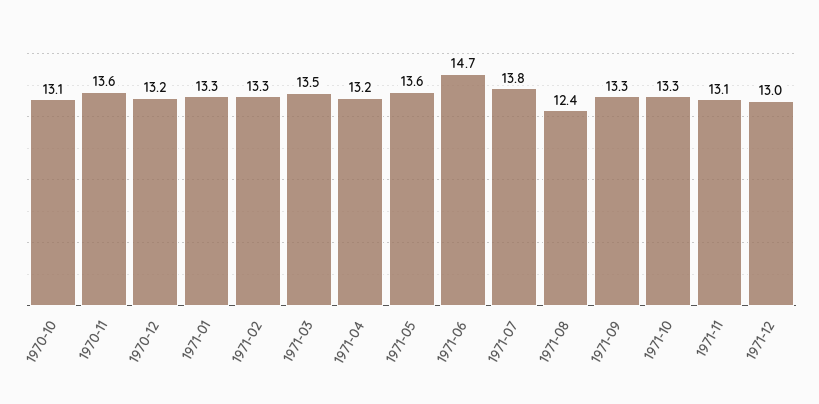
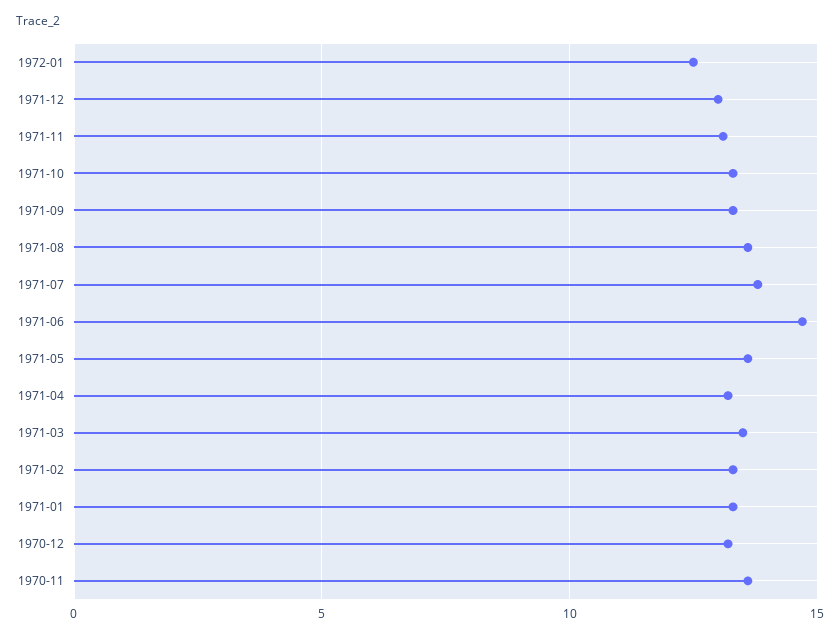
1970-10: 13.1 -> none
1971-08: 12.4 -> 13.5
1972-01: none -> 12.5

